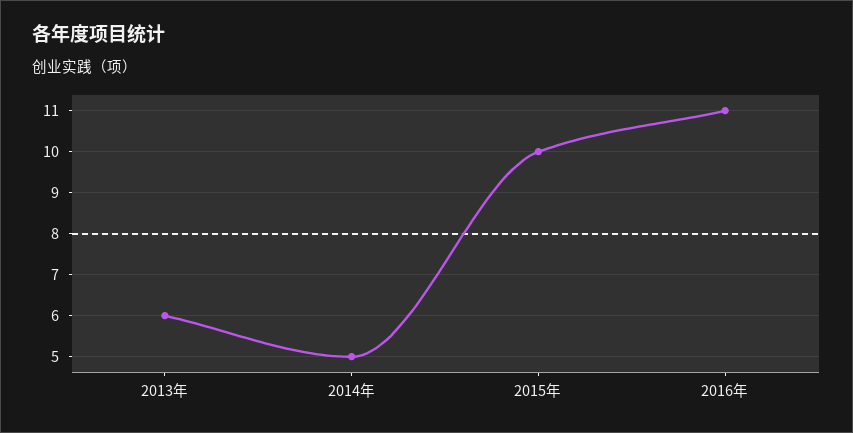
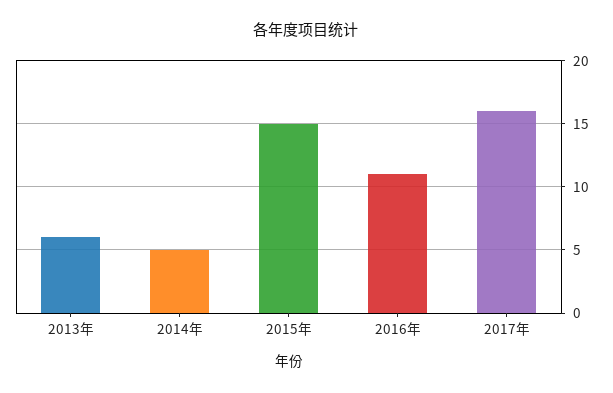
2015年: 10 -> 15
2017年: none -> 16

